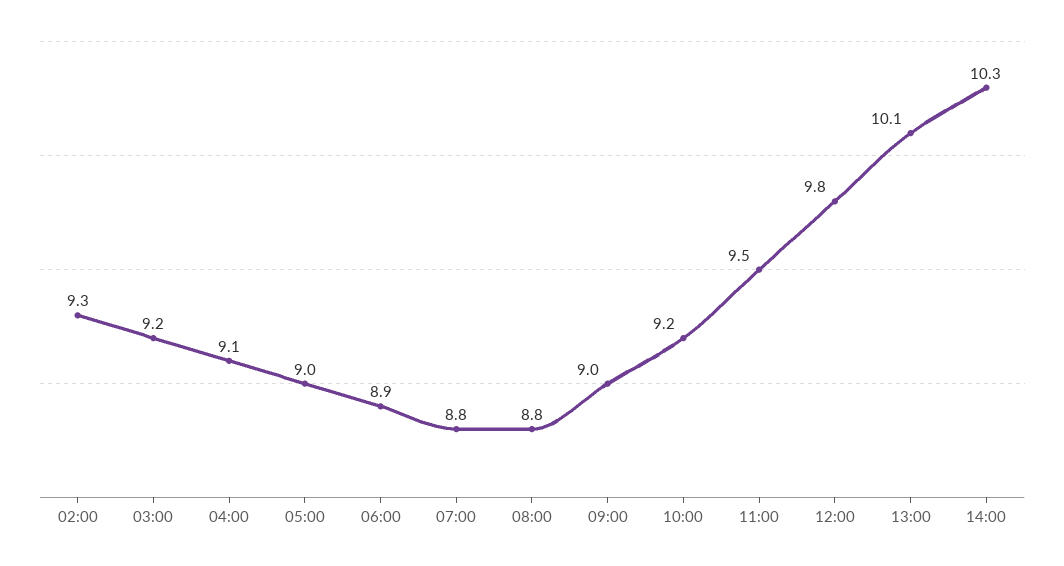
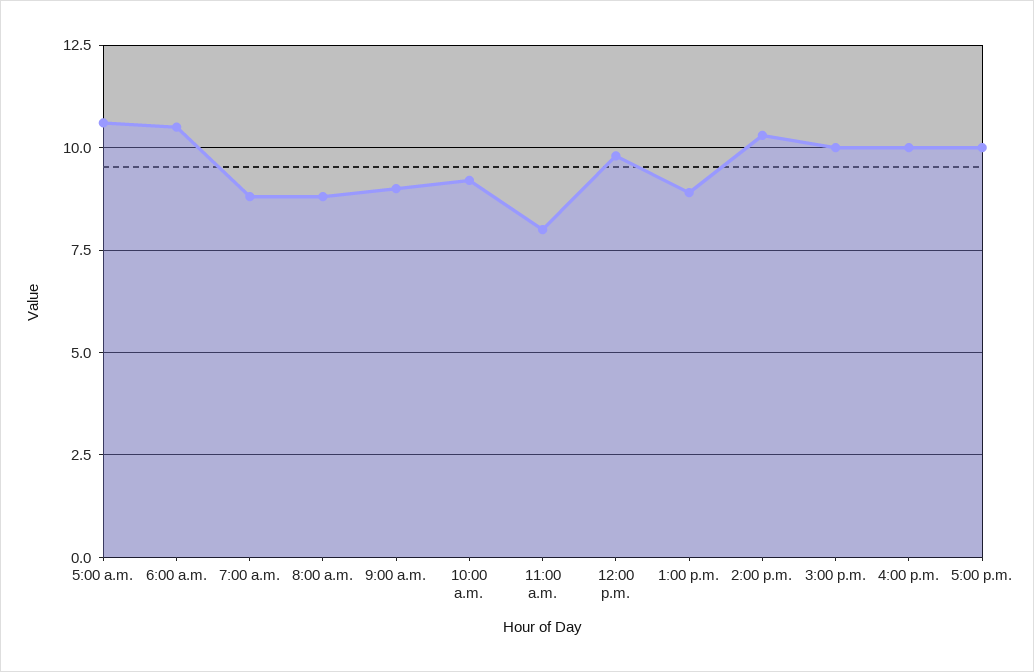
02:00: 9.3 -> none
03:00: 9.2 -> none
04:00: 9.1 -> none
05:00: 9 -> 10.5
06:00: 8.9 -> 10.5
11:00: 9.5 -> 8
13:00: 10.1 -> 9
3:00 p.m.: none -> 10
4:00 p.m.: none -> 10
5:00 p.m.: none -> 10

